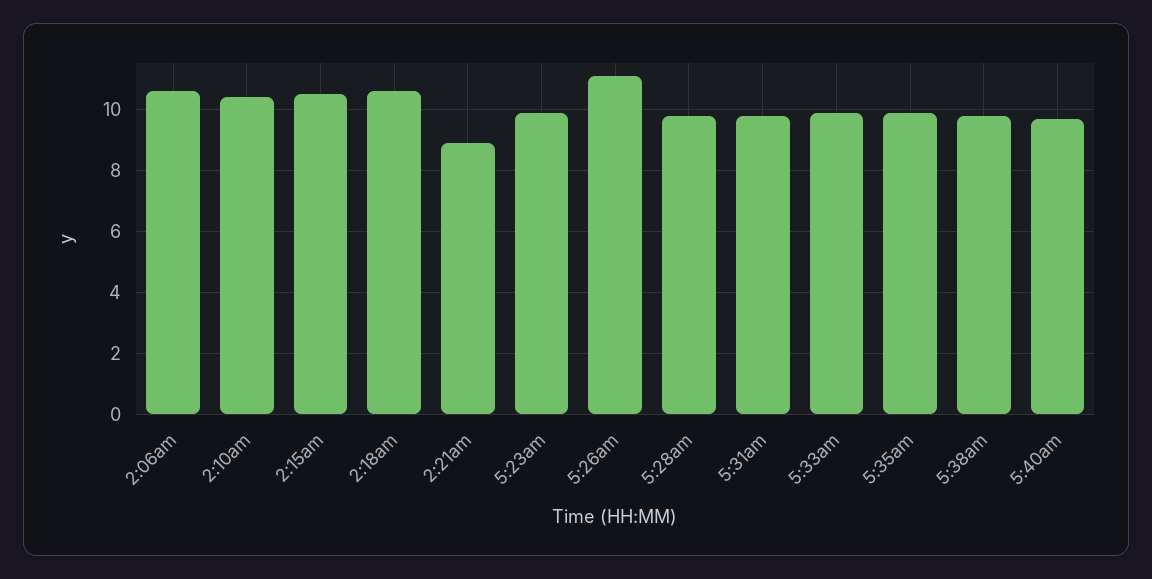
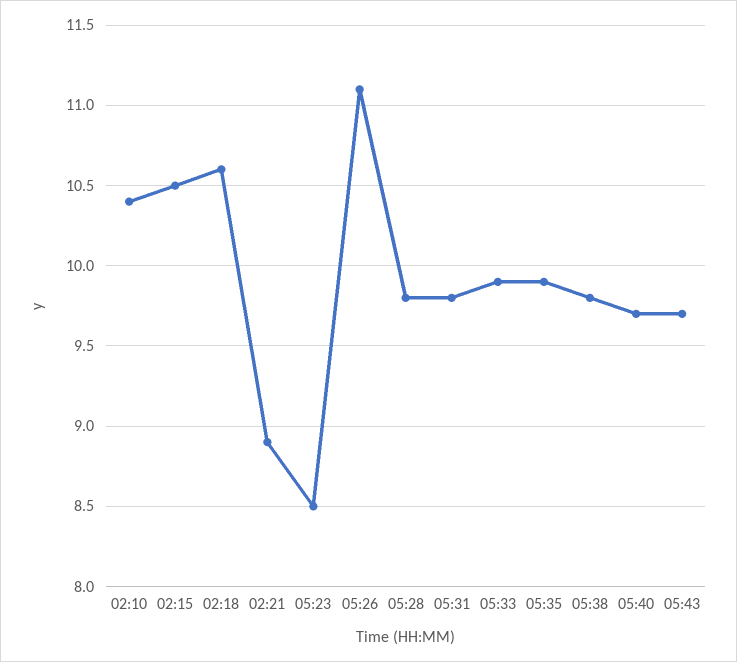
2:06am: 10.5 -> none
5:23am: 10 -> 8.5
05:43: none -> 9.7

